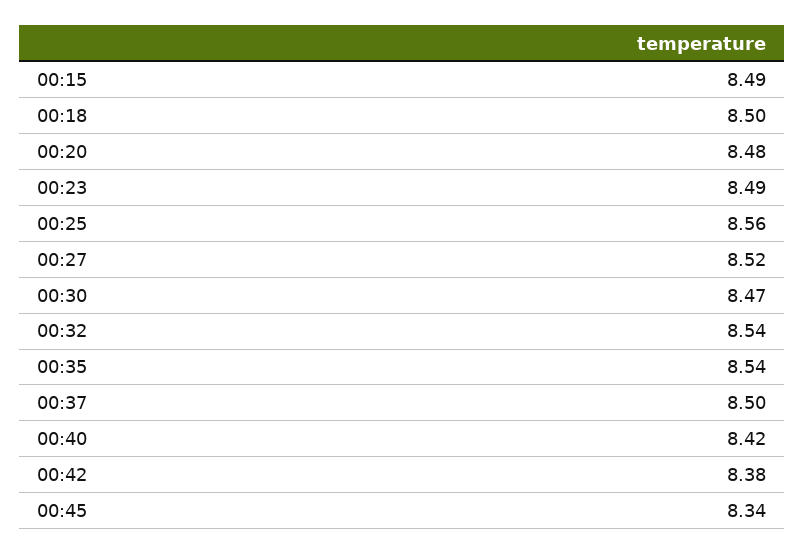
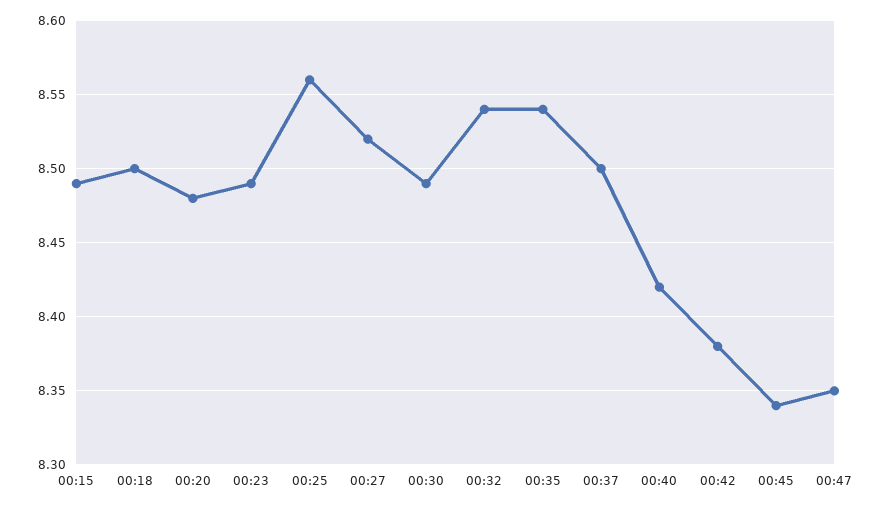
00:30: 8.47 -> 8.49
00:47: none -> 8.35

